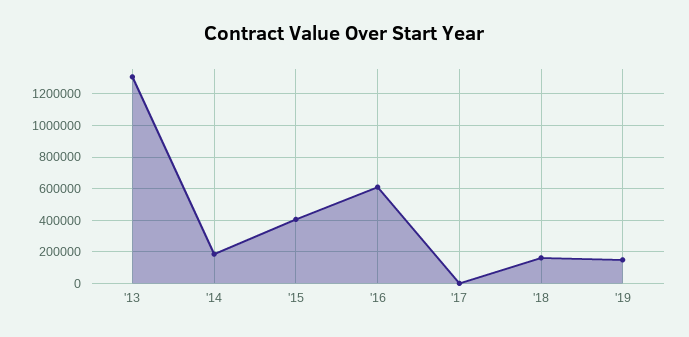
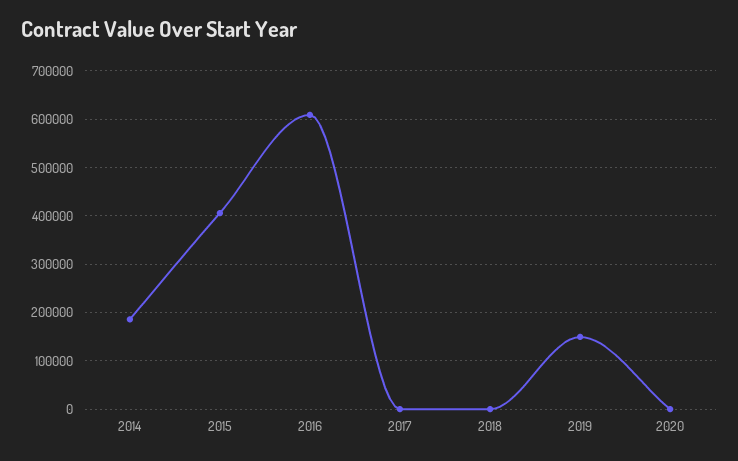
'13: 1300000 -> none
'18: 150000 -> 0
2020: none -> 0

